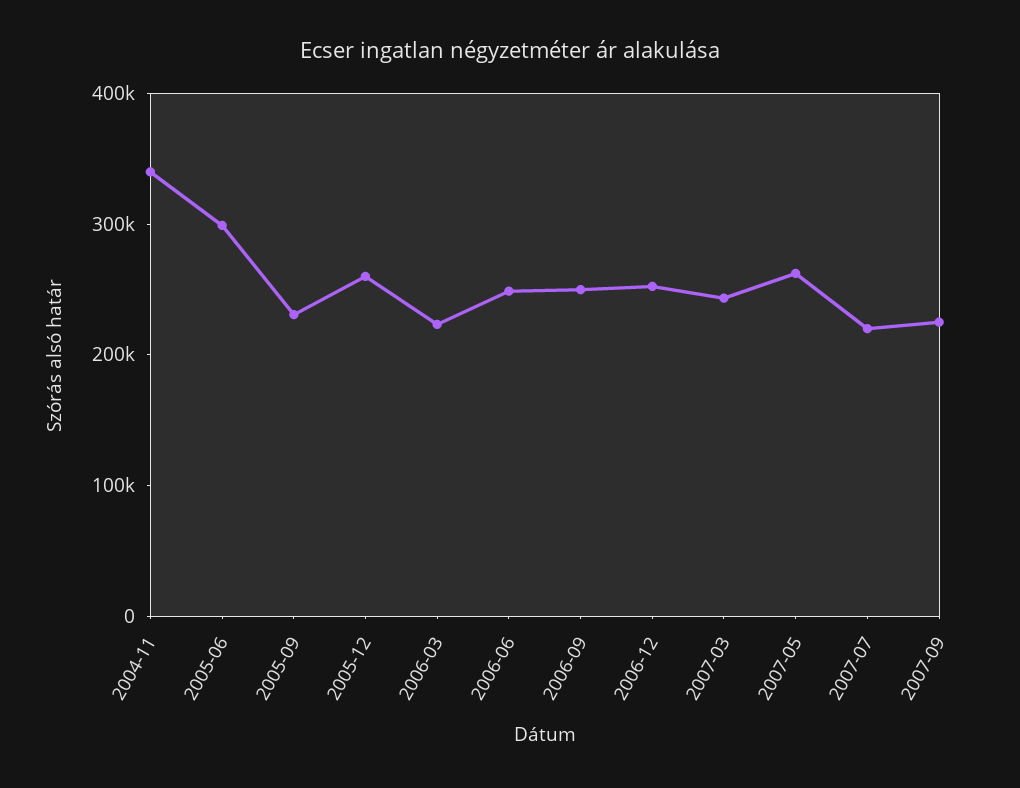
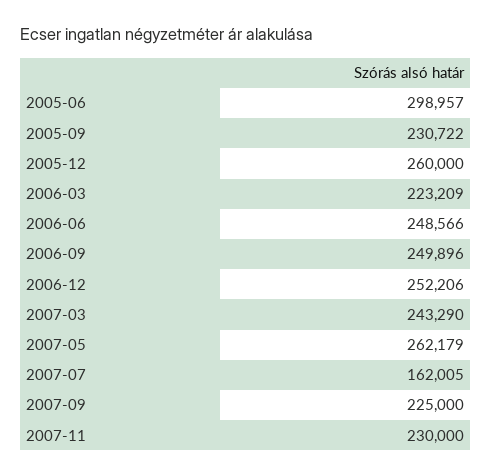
2004-11: 340000 -> none
2007-07: 220000 -> 162005
2007-11: none -> 230000

